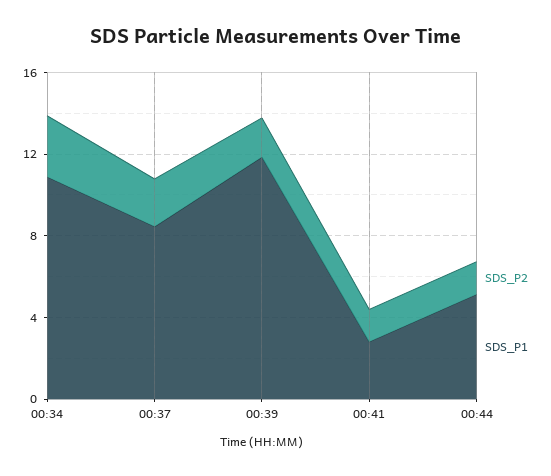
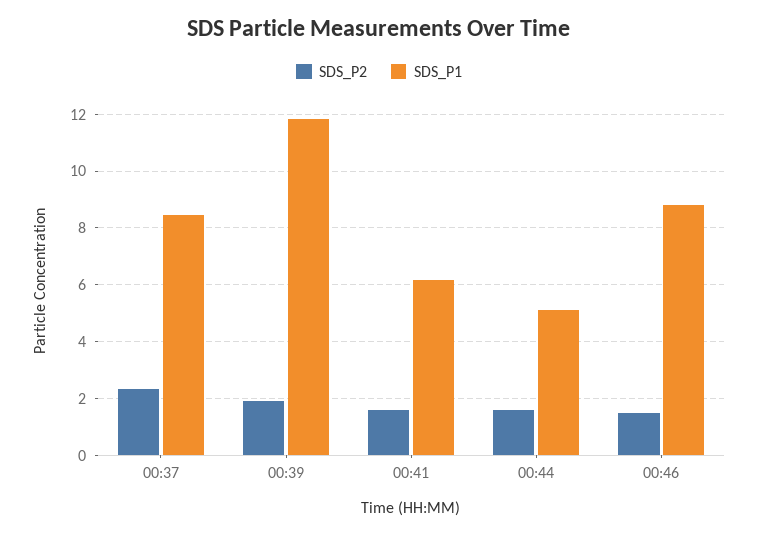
SDS_P2, 00:34: 3 -> none
SDS_P1, 00:34: 11 -> none
SDS_P1, 00:41: 3 -> 6.25
SDS_P2, 00:46: none -> 1.5
SDS_P1, 00:46: none -> 8.75

